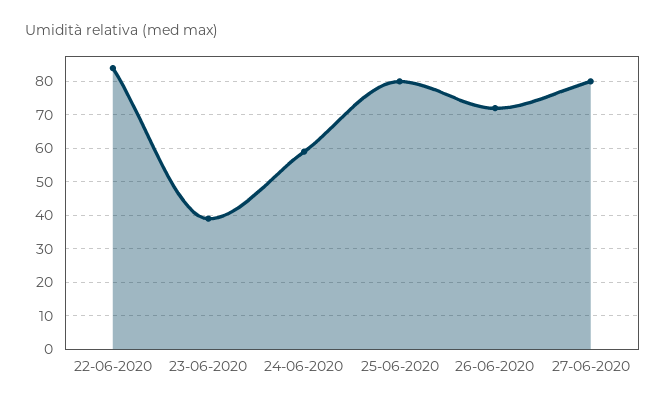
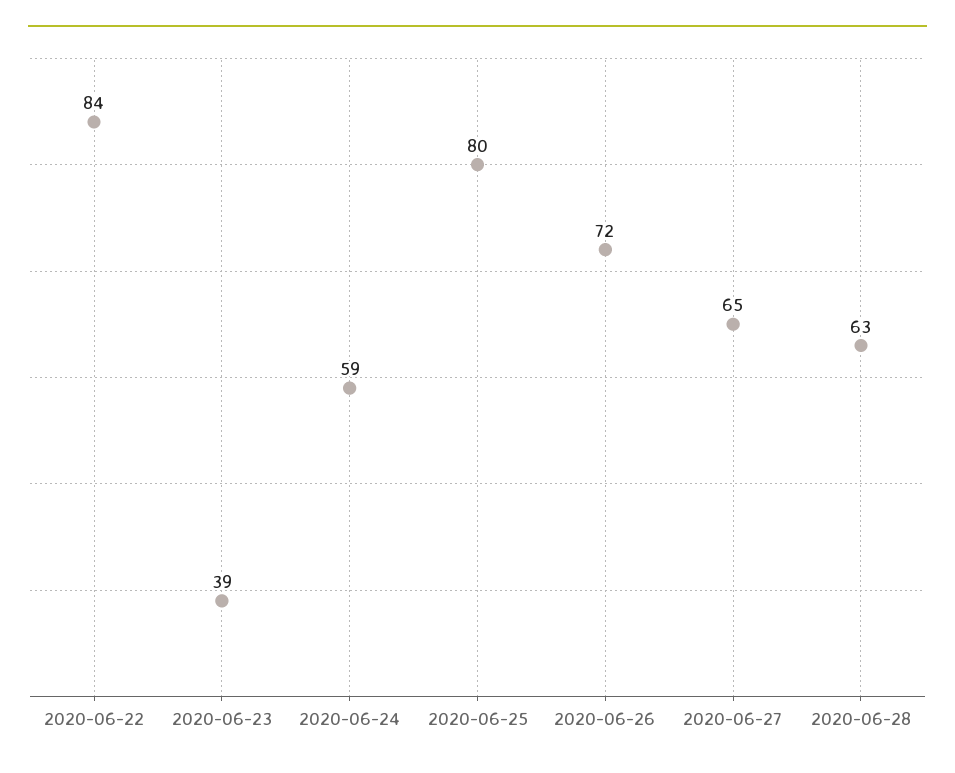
27-06-2020: 80 -> 65
2020-06-28: none -> 63

